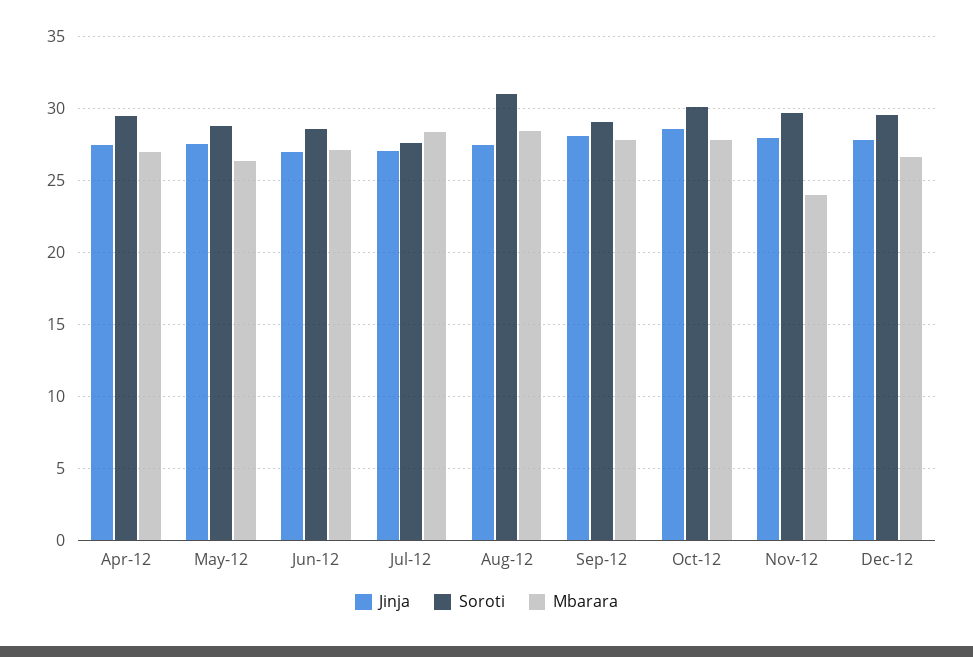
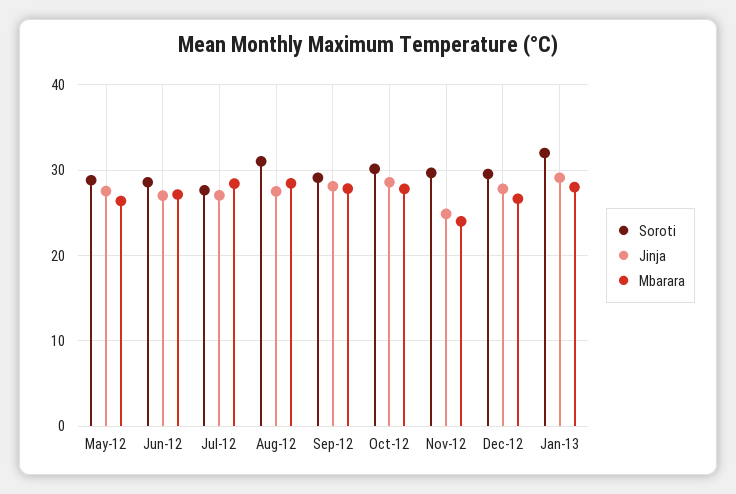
Jinja, Apr-12: 27.5 -> none
Soroti, Apr-12: 29.5 -> none
Mbarara, Apr-12: 27 -> none
Jinja, Nov-12: 28 -> 25
Soroti, Jan-13: none -> 32
Jinja, Jan-13: none -> 29
Mbarara, Jan-13: none -> 28

